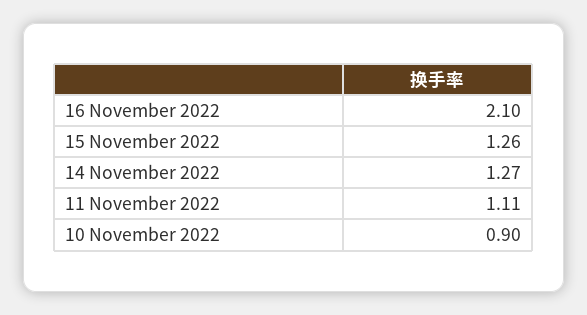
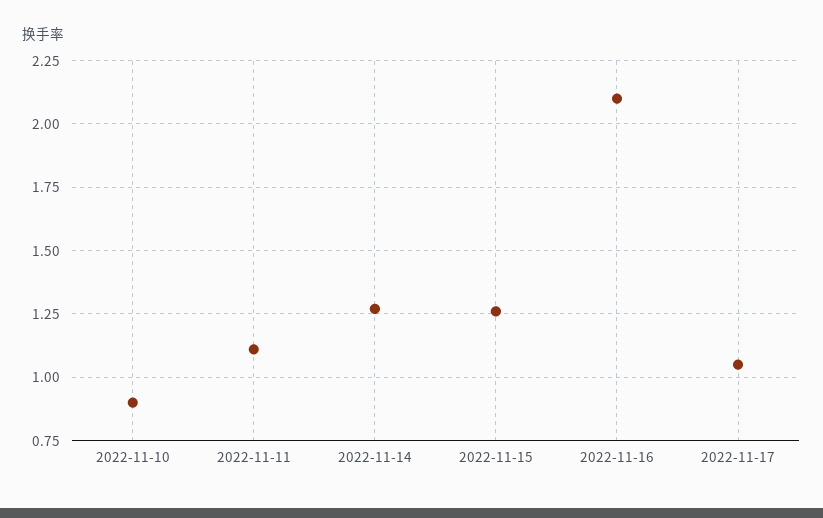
2022-11-17: none -> 1.05

